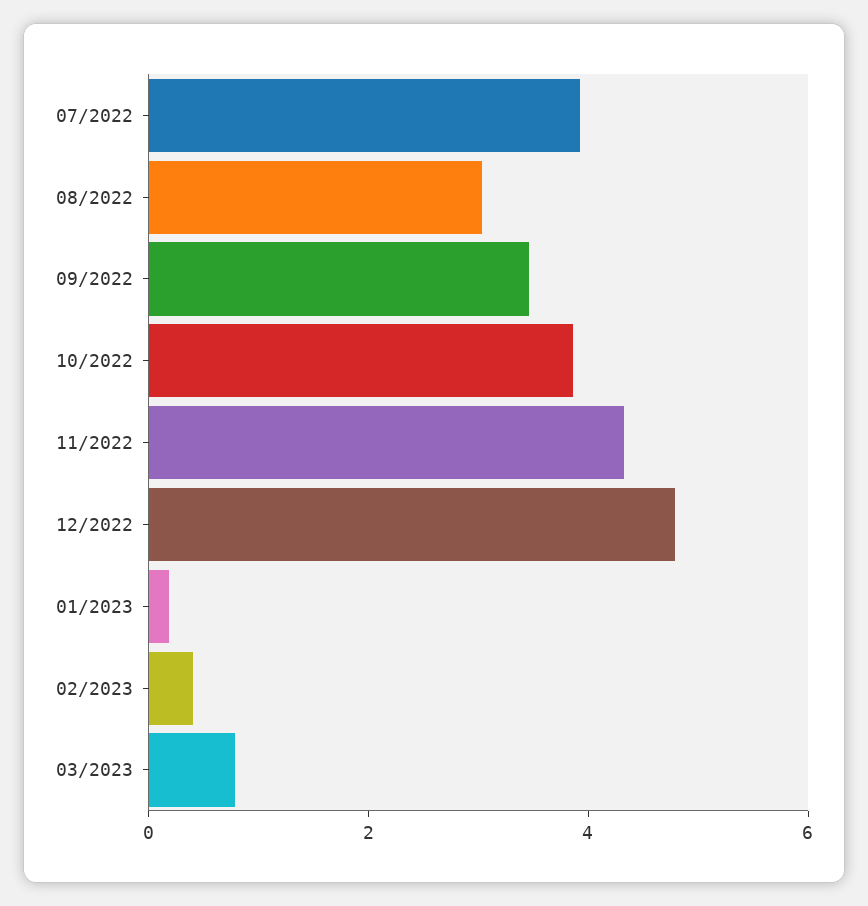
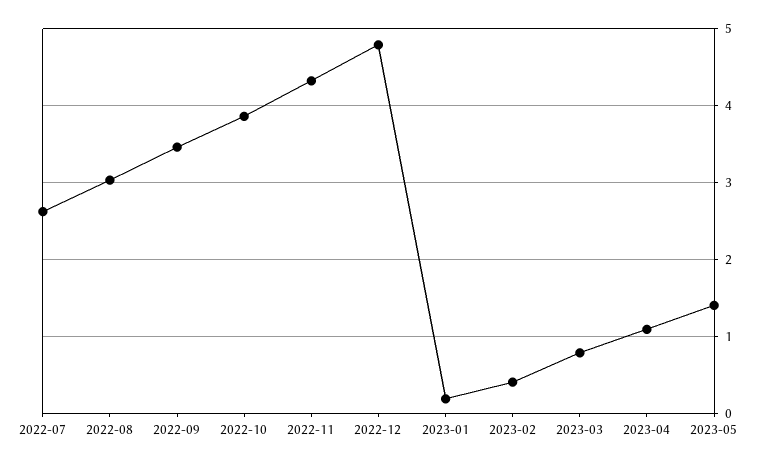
07/2022: 4 -> 2.6
2023-04: none -> 1.1
2023-05: none -> 1.4

